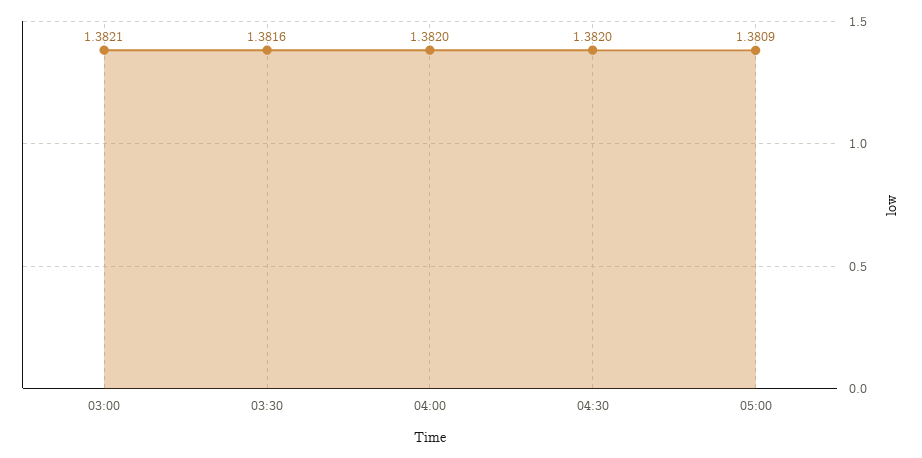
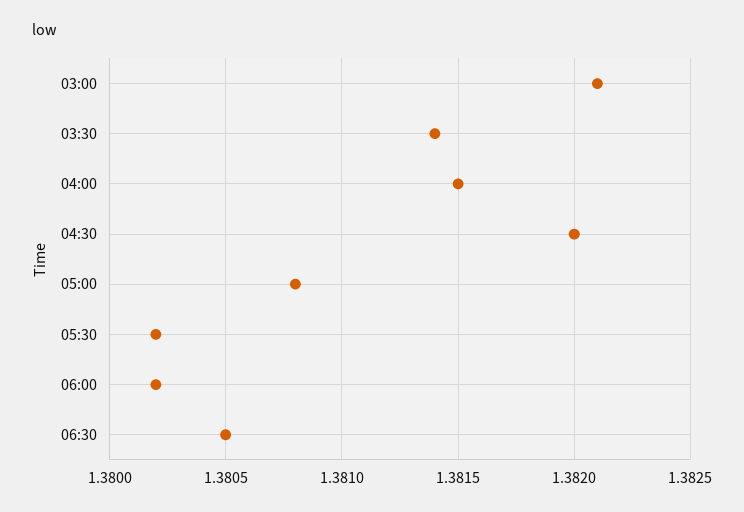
03:30: 1.3816 -> 1.3814
04:00: 1.382 -> 1.3815
05:00: 1.3809 -> 1.3808
05:30: none -> 1.3802
06:00: none -> 1.3802
06:30: none -> 1.3805

